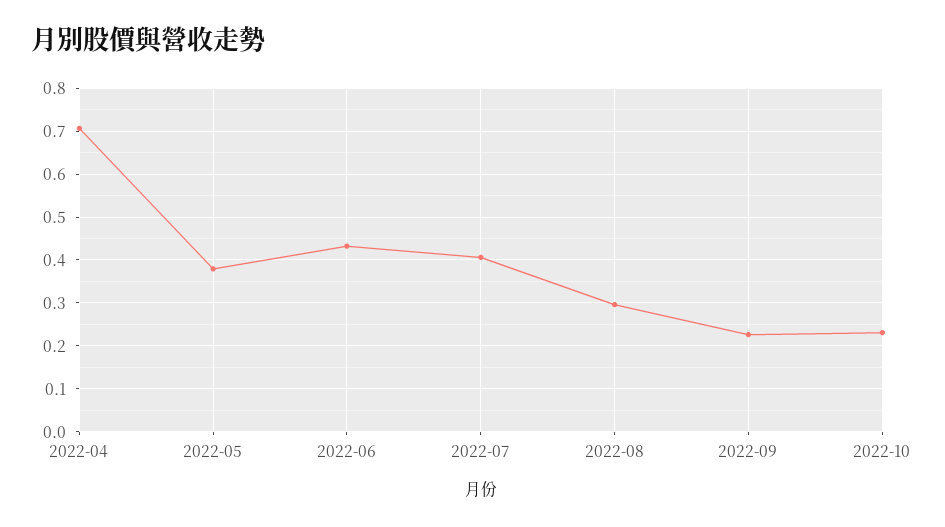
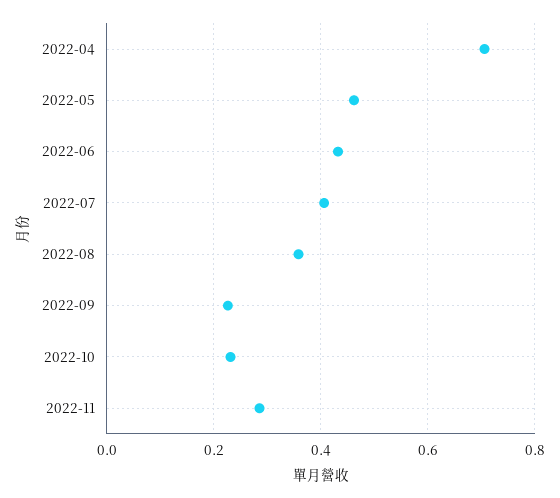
2022-05: 0.38 -> 0.46
2022-08: 0.3 -> 0.36
2022-11: none -> 0.28

